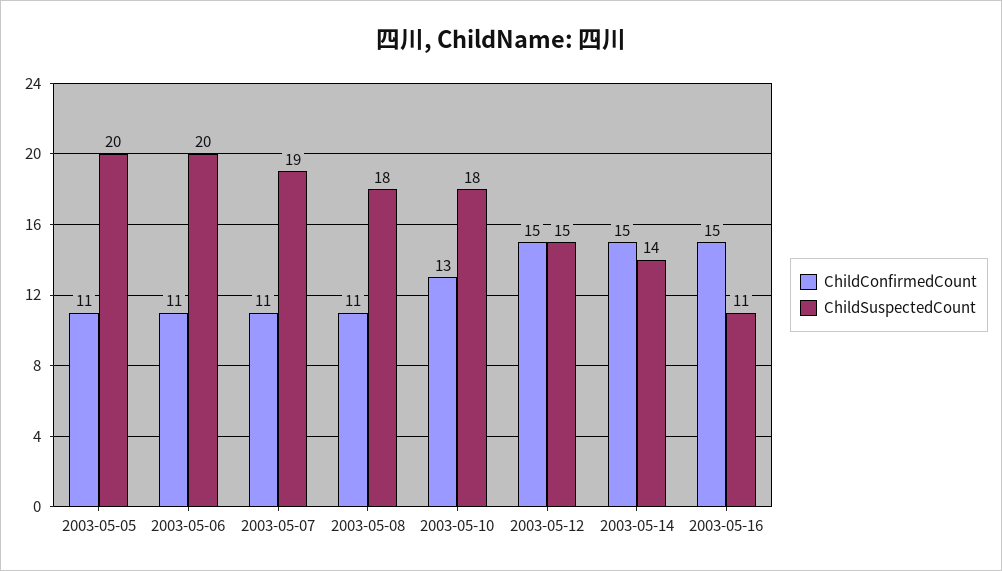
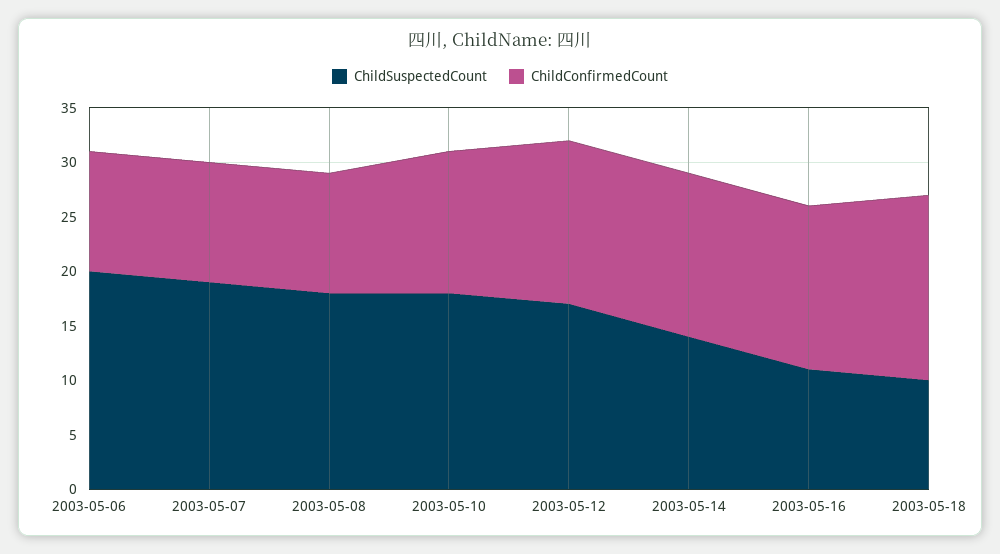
ChildConfirmedCount, 2003-05-05: 11 -> none
ChildSuspectedCount, 2003-05-05: 20 -> none
ChildSuspectedCount, 2003-05-12: 15 -> 17
ChildSuspectedCount, 2003-05-18: none -> 10
ChildConfirmedCount, 2003-05-18: none -> 17

